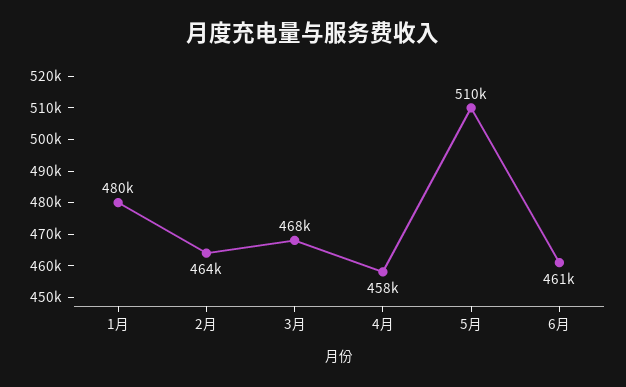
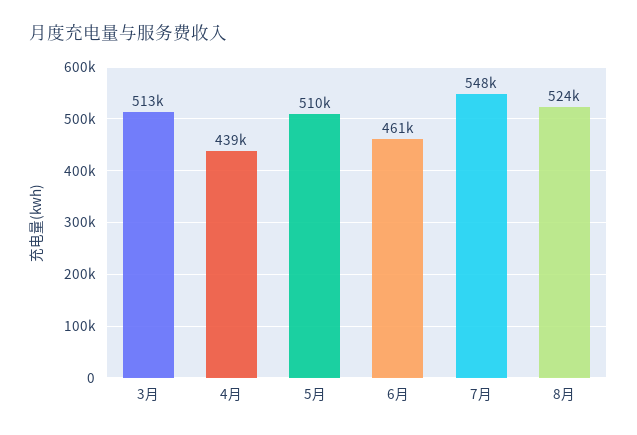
1月: 480000 -> none
2月: 464000 -> none
3月: 468000 -> 513000
4月: 458000 -> 439000
7月: none -> 548000
8月: none -> 524000

